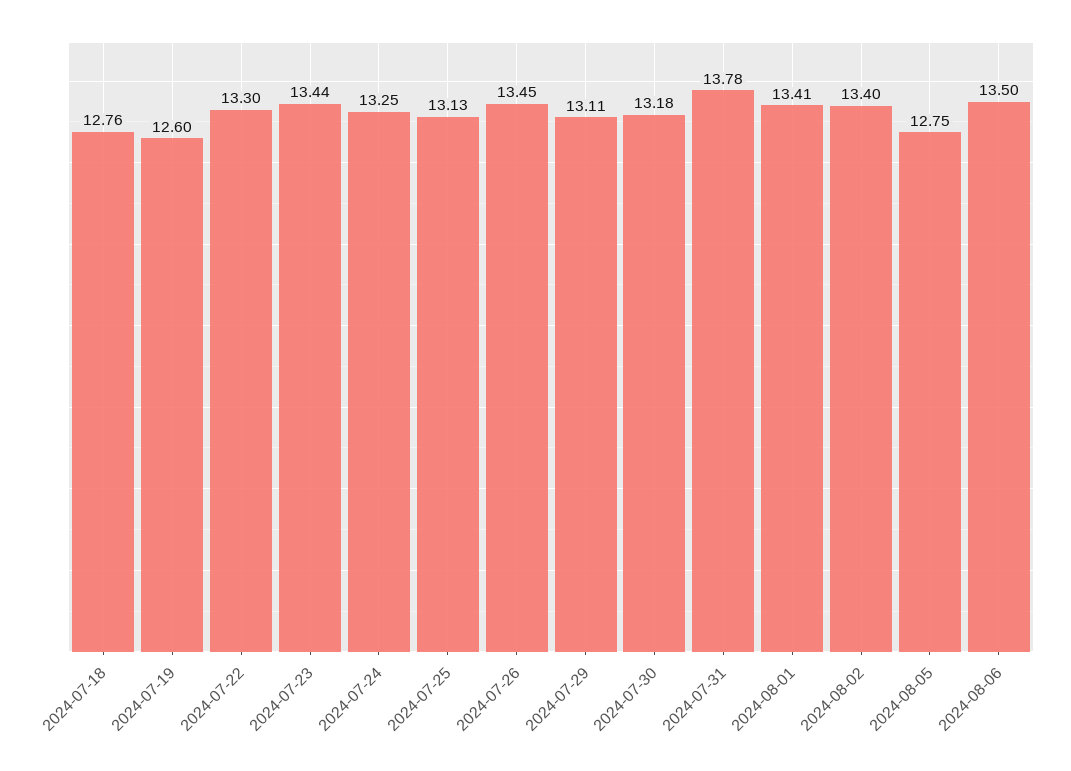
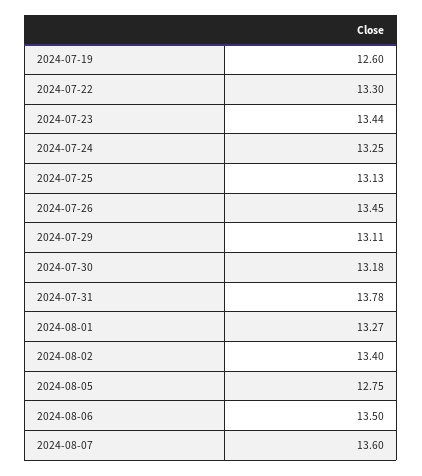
2024-07-18: 12.76 -> none
2024-08-01: 13.41 -> 13.27
2024-08-07: none -> 13.6

